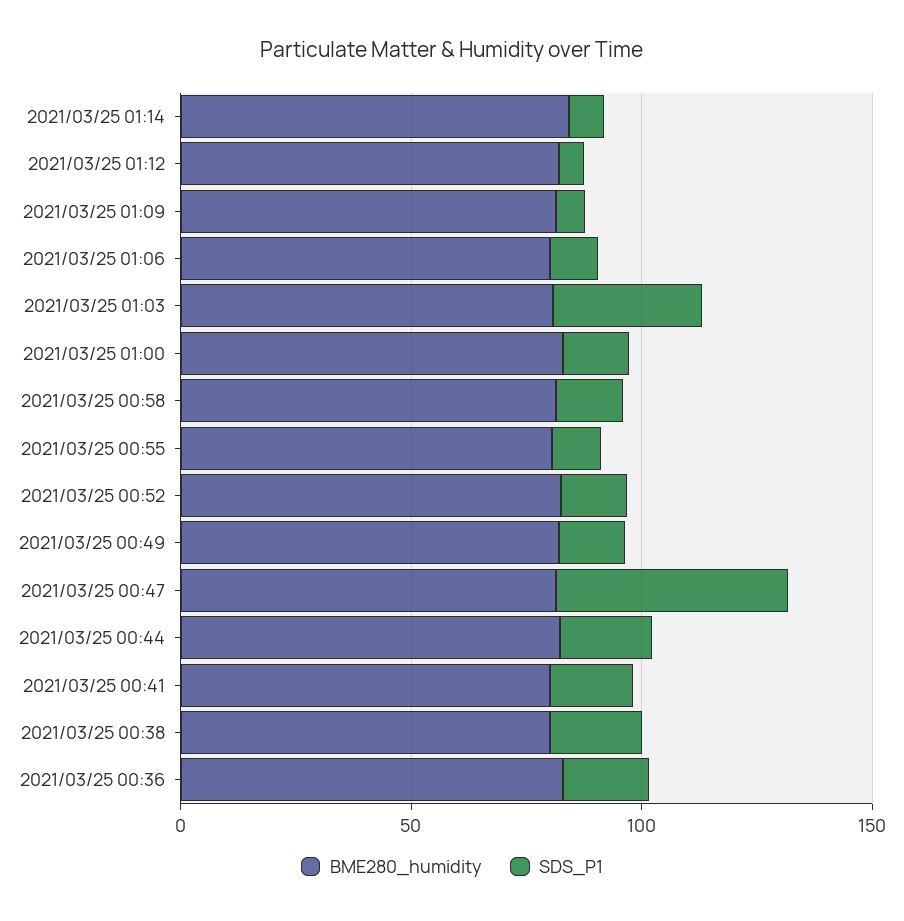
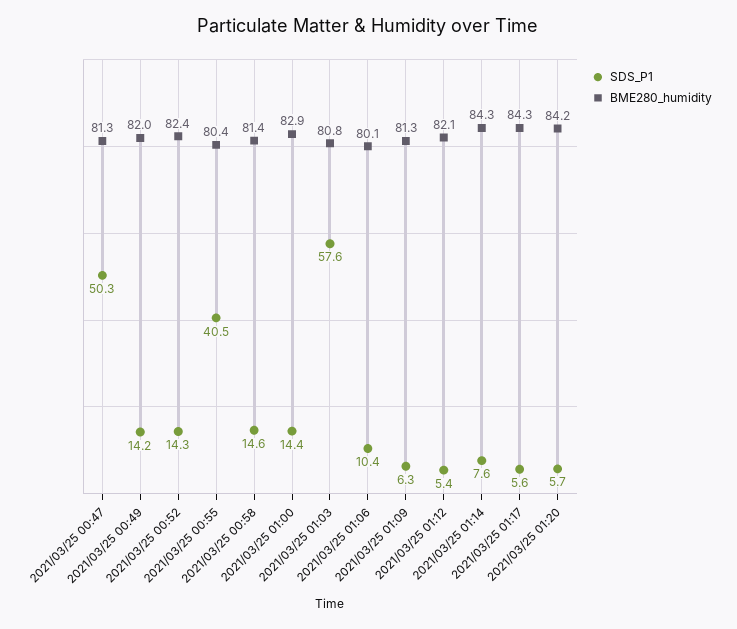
SDS_P1, 2021/03/25 01:03: 30 -> 57.6
SDS_P1, 2021/03/25 00:55: 10 -> 40.5
BME280_humidity, 2021/03/25 00:44: 80 -> none
SDS_P1, 2021/03/25 00:44: 20 -> none
BME280_humidity, 2021/03/25 00:41: 80 -> none
SDS_P1, 2021/03/25 00:41: 20 -> none
BME280_humidity, 2021/03/25 00:38: 80 -> none
SDS_P1, 2021/03/25 00:38: 20 -> none
BME280_humidity, 2021/03/25 00:36: 80 -> none
SDS_P1, 2021/03/25 00:36: 20 -> none
SDS_P1, 2021/03/25 01:17: none -> 5.6
BME280_humidity, 2021/03/25 01:17: none -> 84.3
SDS_P1, 2021/03/25 01:20: none -> 5.7
BME280_humidity, 2021/03/25 01:20: none -> 84.2

